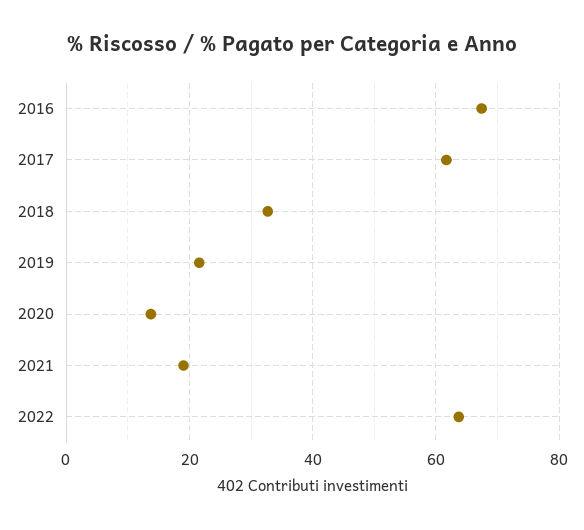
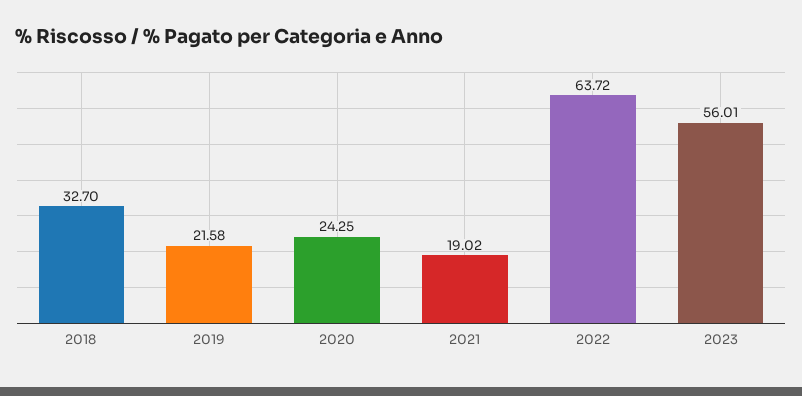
2016: 68 -> none
2017: 62 -> none
2020: 14 -> 24.25
2023: none -> 56.01

